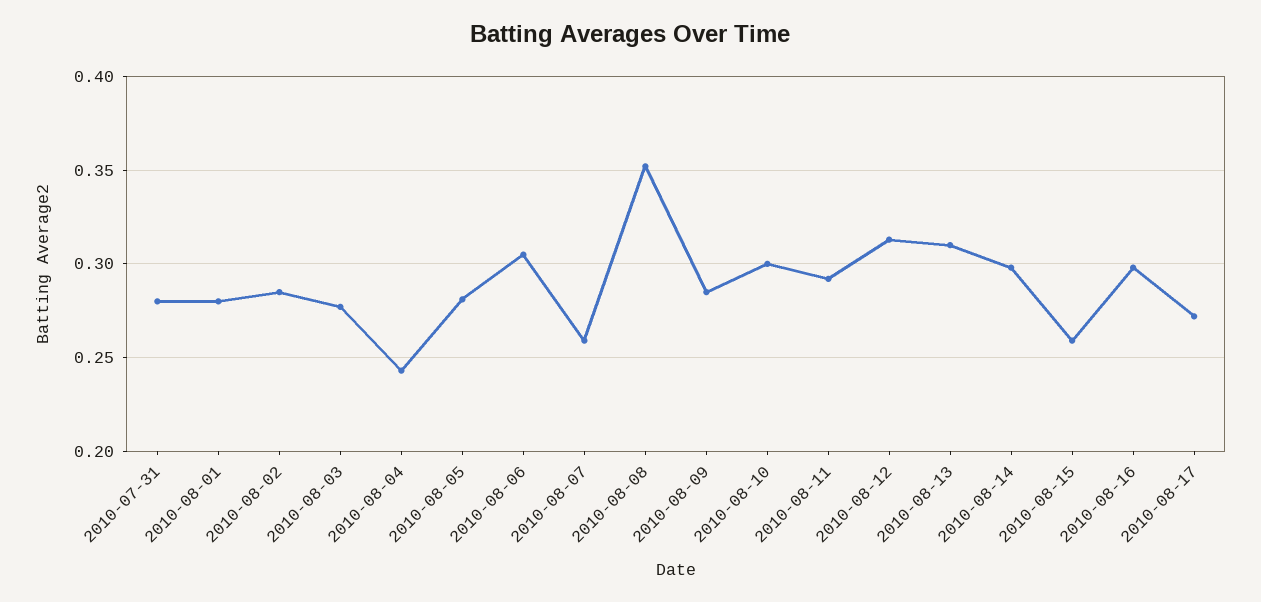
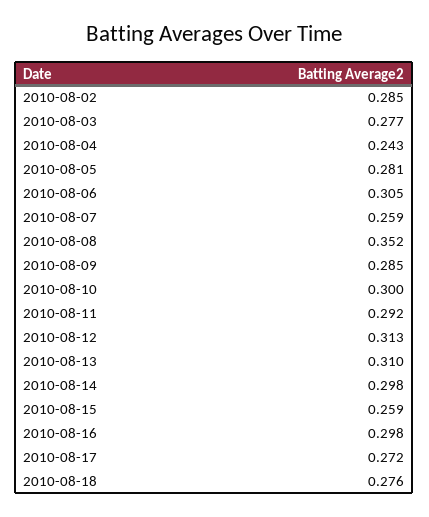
2010-07-31: 0.28 -> none
2010-08-01: 0.28 -> none
2010-08-18: none -> 0.276

